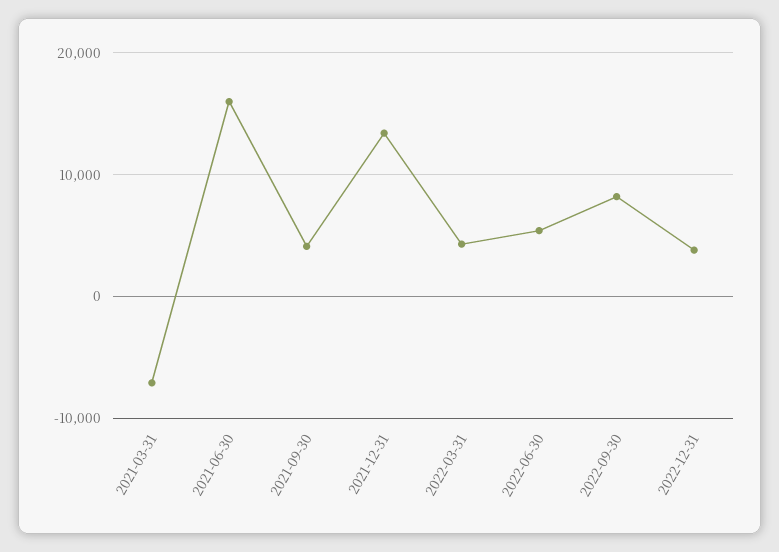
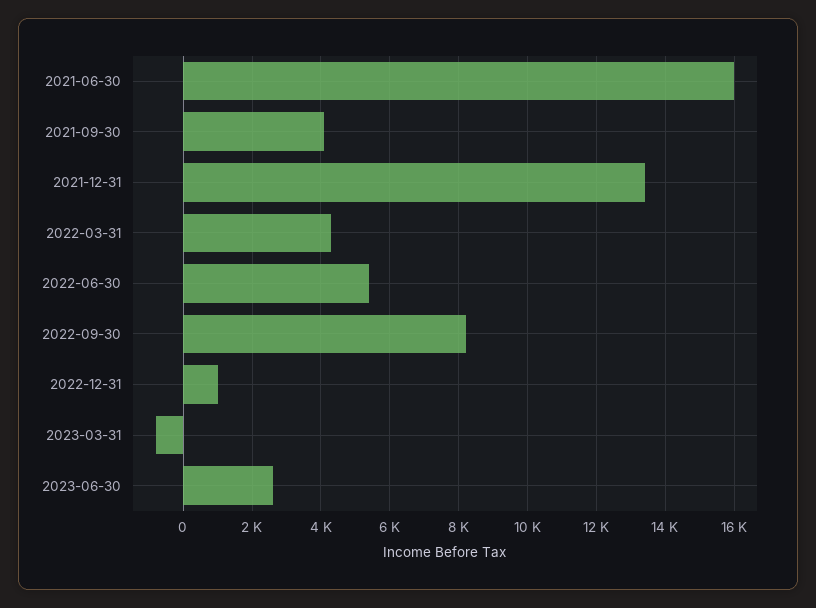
2021-03-31: -7000 -> none
2022-12-31: 4000 -> 1000
2023-03-31: none -> -800
2023-06-30: none -> 2600

